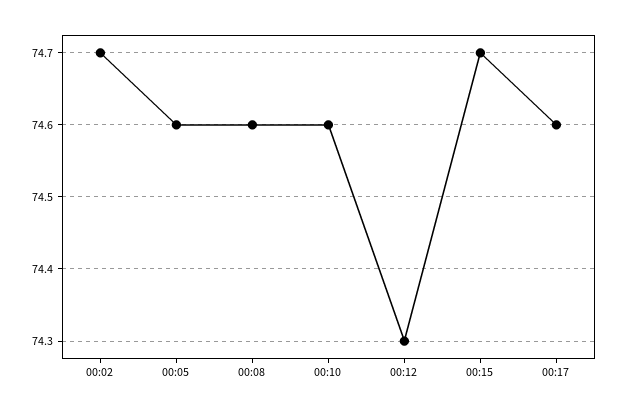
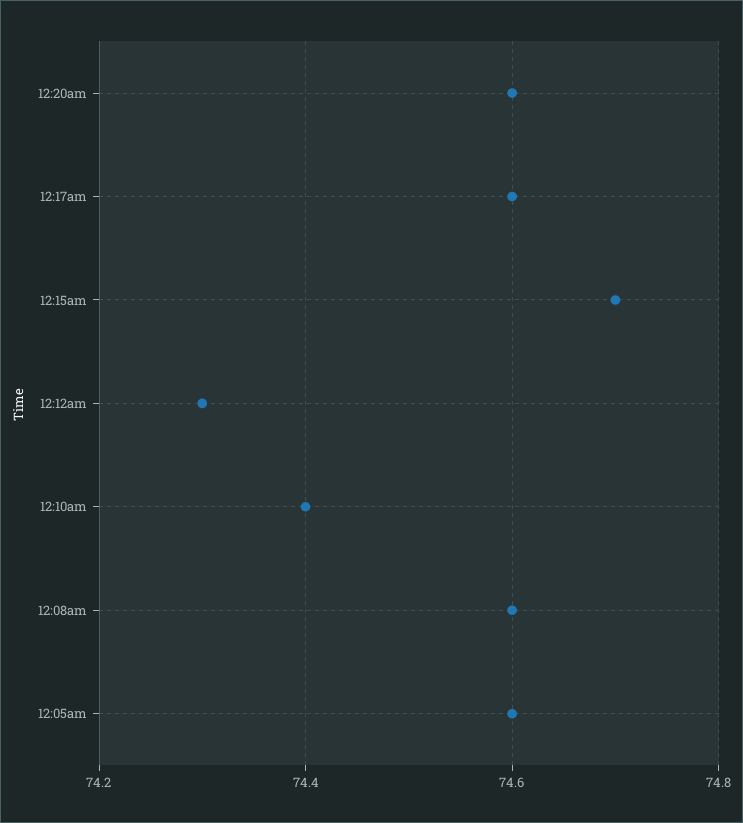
00:02: 74.7 -> none
00:10: 74.6 -> 74.4
12:20am: none -> 74.6

